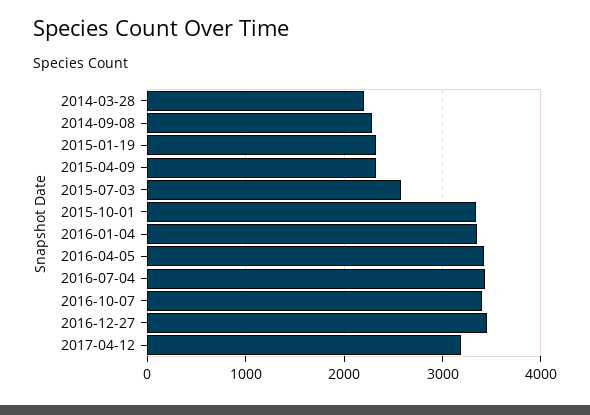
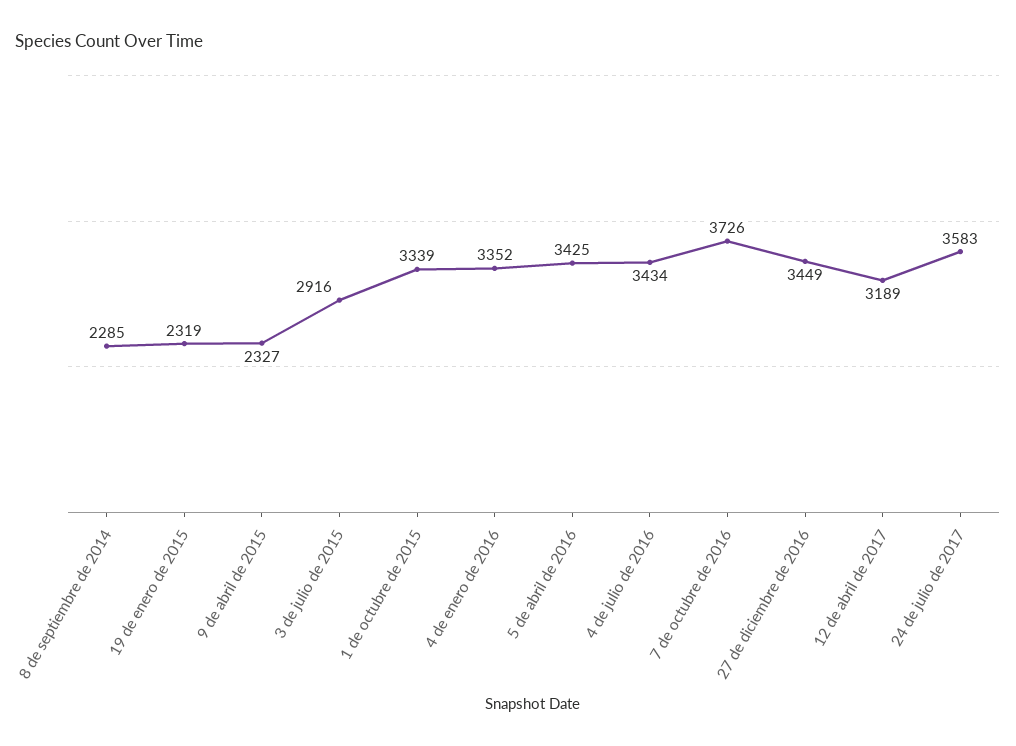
2014-03-28: 2200 -> none
2015-07-03: 2600 -> 2916
2016-10-07: 3400 -> 3726
24 de julio de 2017: none -> 3583

